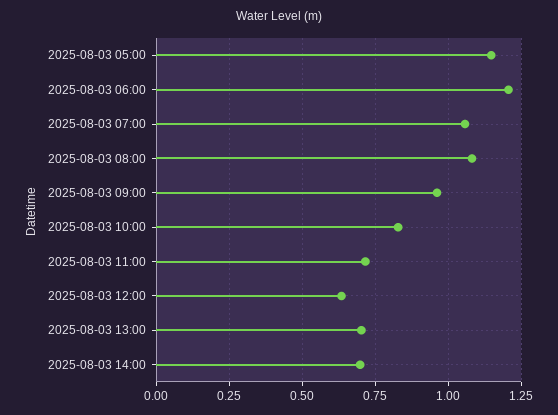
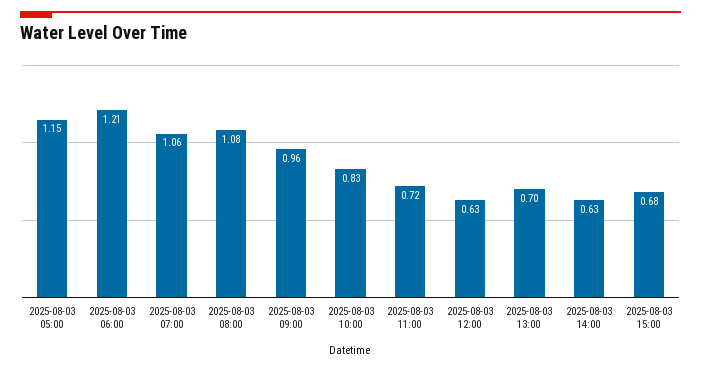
2025-08-03 14:00: 0.7 -> 0.63
2025-08-03 15:00: none -> 0.68

